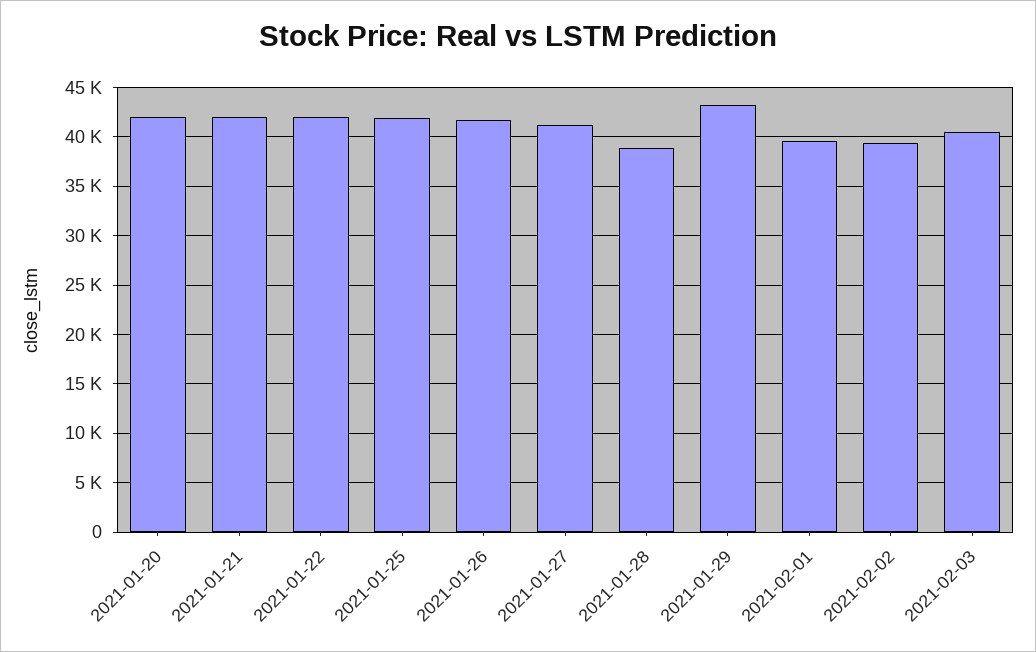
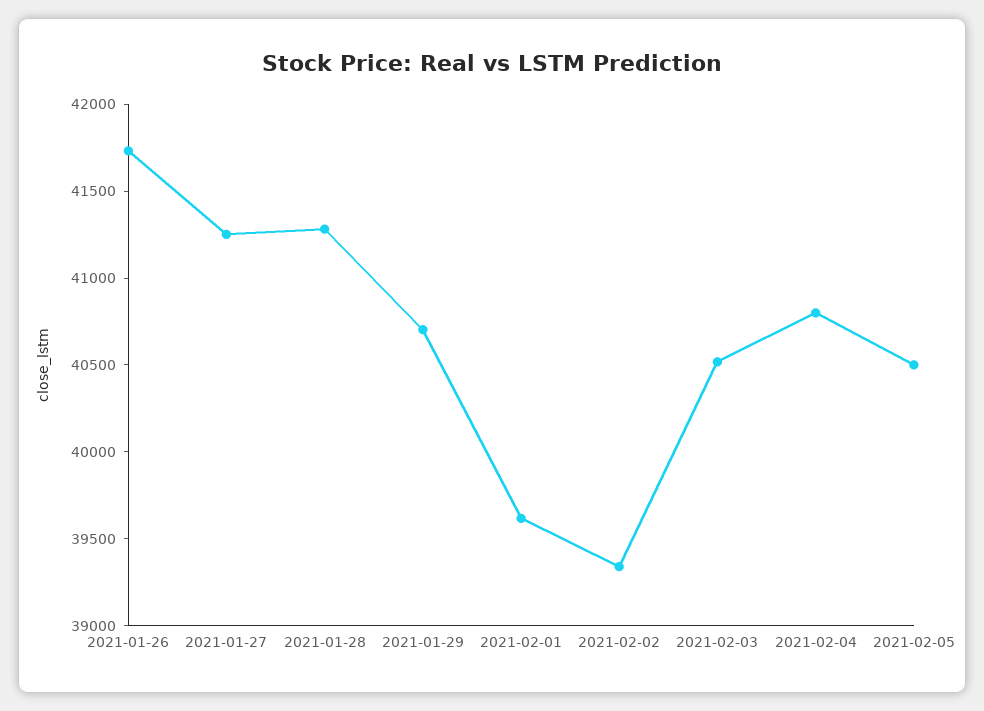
2021-01-20: 42000 -> none
2021-01-21: 42000 -> none
2021-01-22: 42000 -> none
2021-01-25: 42000 -> none
2021-01-28: 39000 -> 41300
2021-01-29: 43000 -> 40700
2021-02-04: none -> 40800
2021-02-05: none -> 40500

